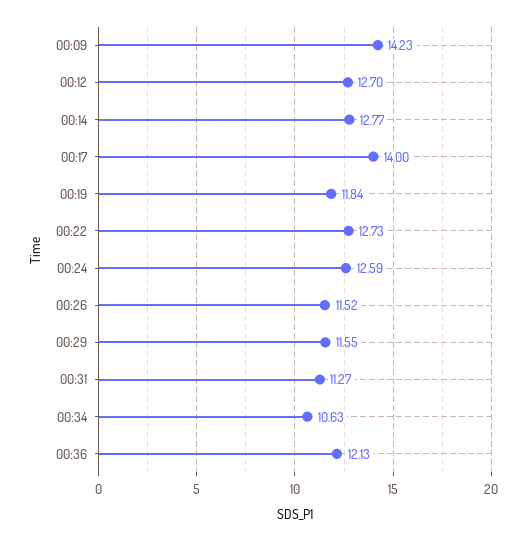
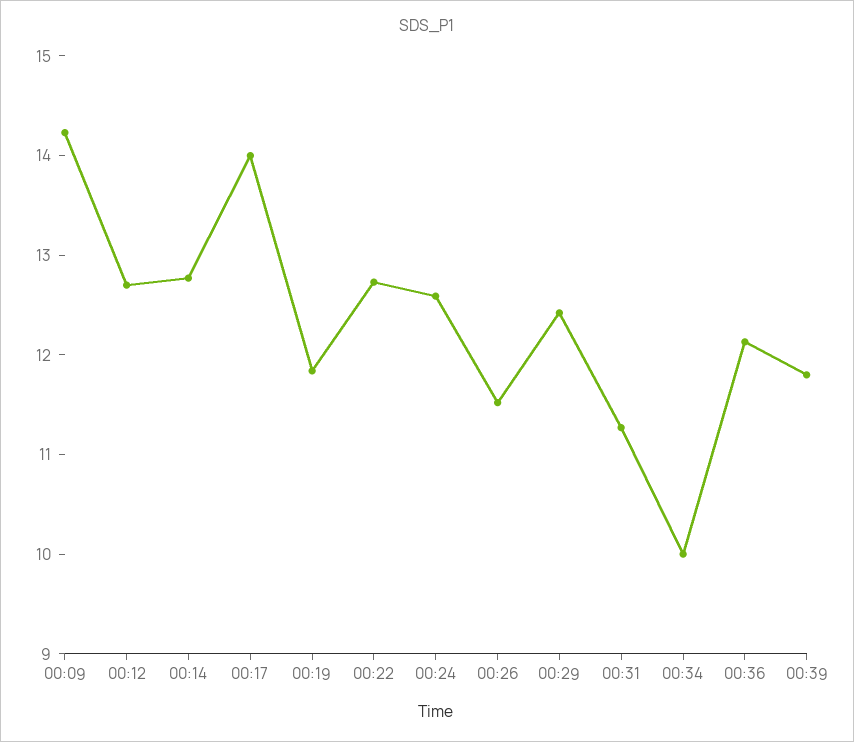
00:29: 11.55 -> 12.4
00:34: 10.63 -> 10
00:39: none -> 11.8

